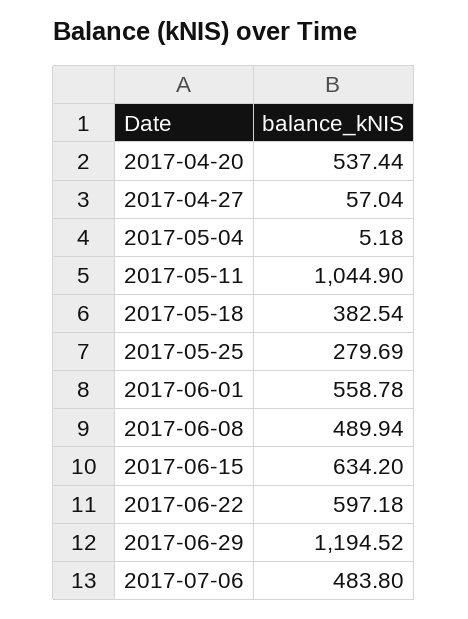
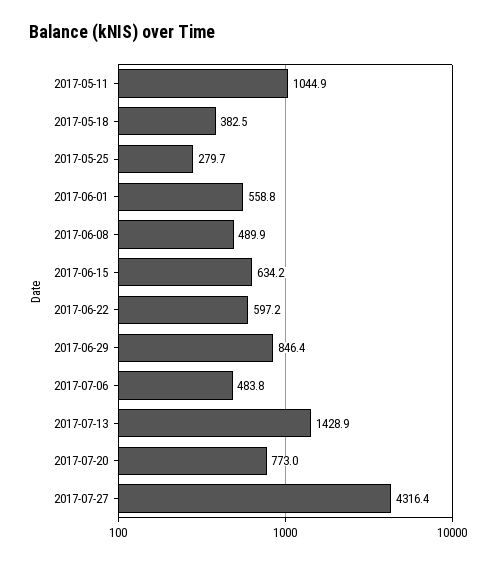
2017-04-20: 537.44 -> none
2017-04-27: 57.04 -> none
2017-05-04: 5.18 -> none
2017-06-29: 1194.52 -> 846.4
2017-07-13: none -> 1428.9
2017-07-20: none -> 773
2017-07-27: none -> 4316.4

